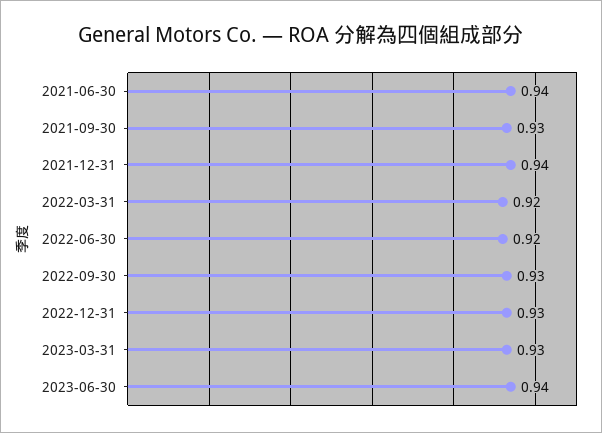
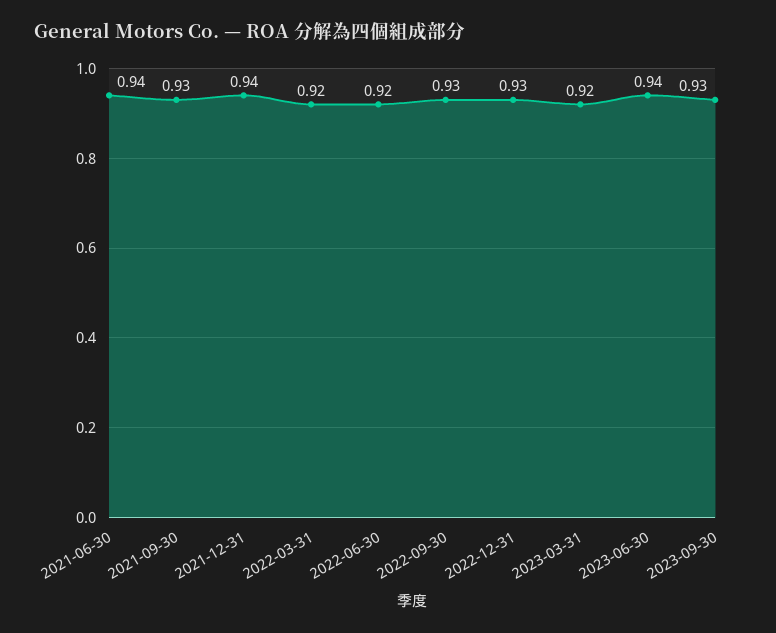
2023-03-31: 0.93 -> 0.92
2023-09-30: none -> 0.93

